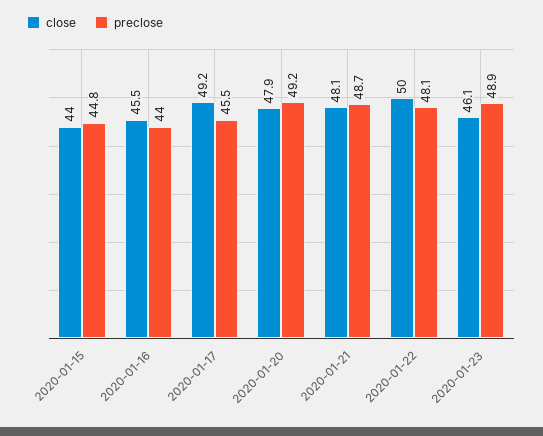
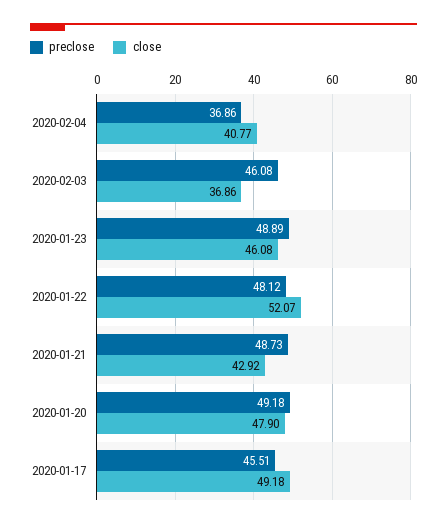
close, 2020-01-15: 44 -> none
preclose, 2020-01-15: 44.8 -> none
close, 2020-01-16: 45.5 -> none
preclose, 2020-01-16: 44 -> none
close, 2020-01-21: 48.1 -> 42.92
close, 2020-01-22: 50 -> 52.07
preclose, 2020-02-04: none -> 36.86
close, 2020-02-04: none -> 40.77
preclose, 2020-02-03: none -> 46.08
close, 2020-02-03: none -> 36.86

